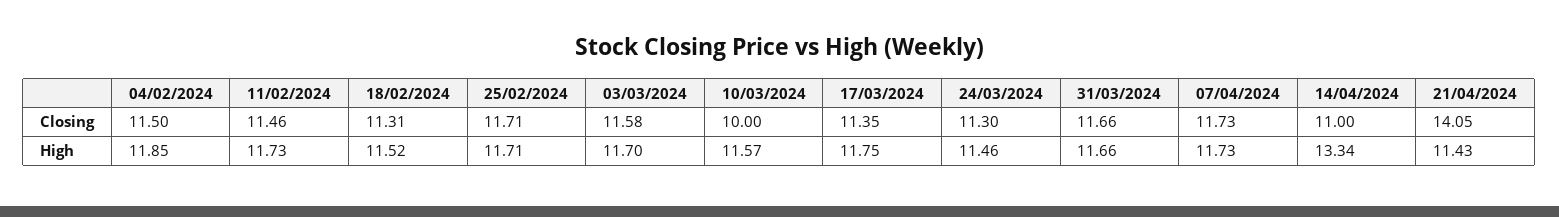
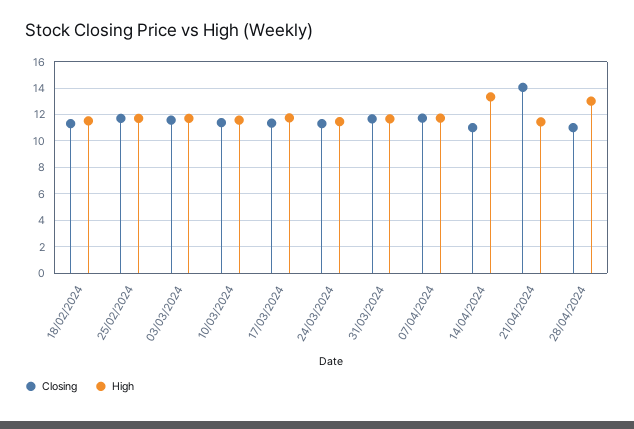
Closing, 04/02/2024: 11.5 -> none
Closing, 11/02/2024: 11.46 -> none
Closing, 10/03/2024: 10 -> 11.5
High, 04/02/2024: 11.85 -> none
High, 11/02/2024: 11.73 -> none
Closing, 28/04/2024: none -> 11
High, 28/04/2024: none -> 13

